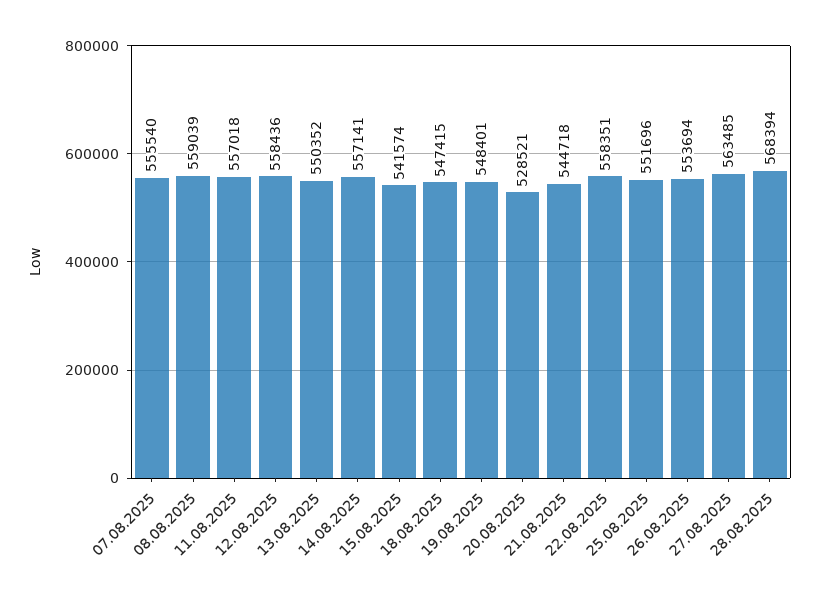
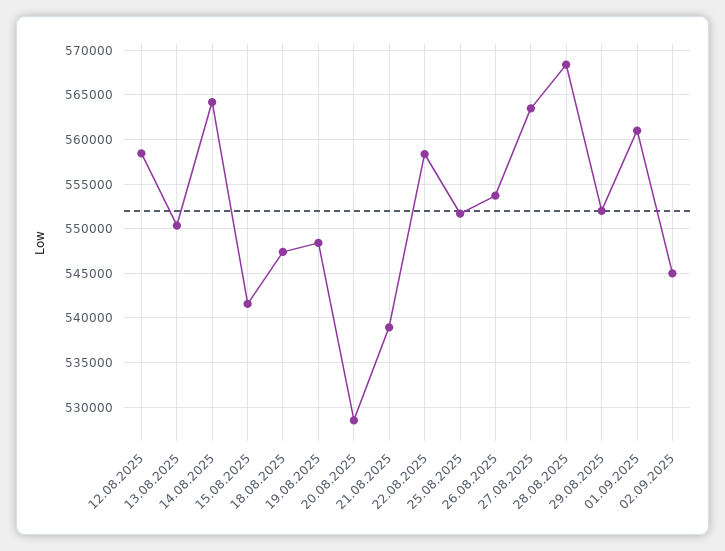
07.08.2025: 555540 -> none
08.08.2025: 559039 -> none
11.08.2025: 557018 -> none
14.08.2025: 557141 -> 564000
21.08.2025: 544718 -> 539000
29.08.2025: none -> 552000
01.09.2025: none -> 561000
02.09.2025: none -> 545000

